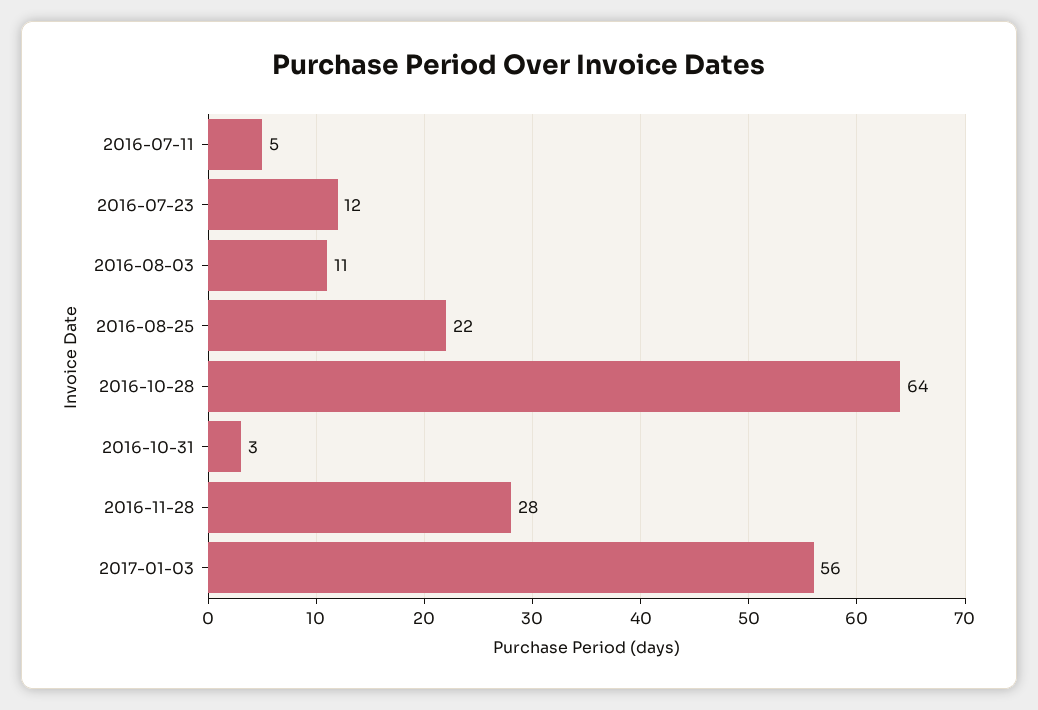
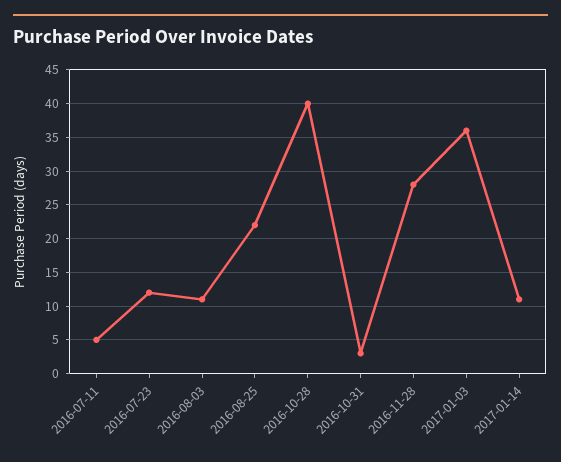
2016-10-28: 64 -> 40
2017-01-03: 56 -> 36
2017-01-14: none -> 11

